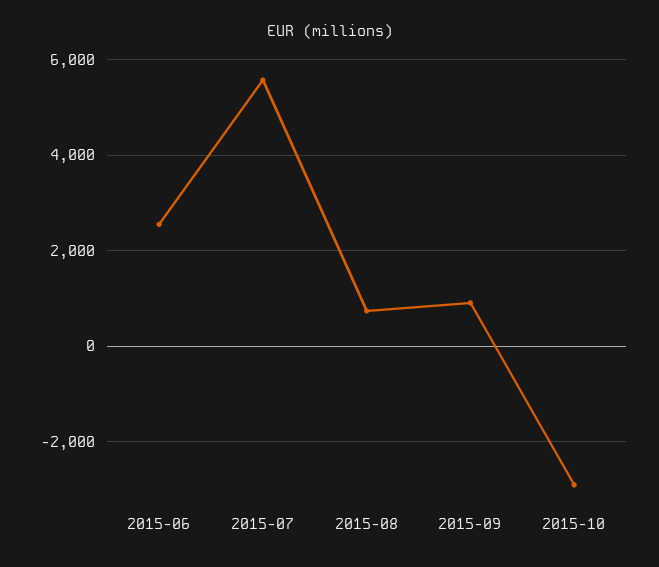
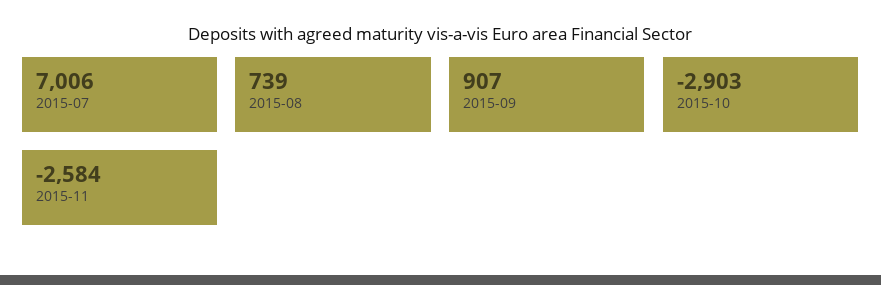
2015-06: 2600 -> none
2015-07: 5600 -> 7006
2015-11: none -> -2584

